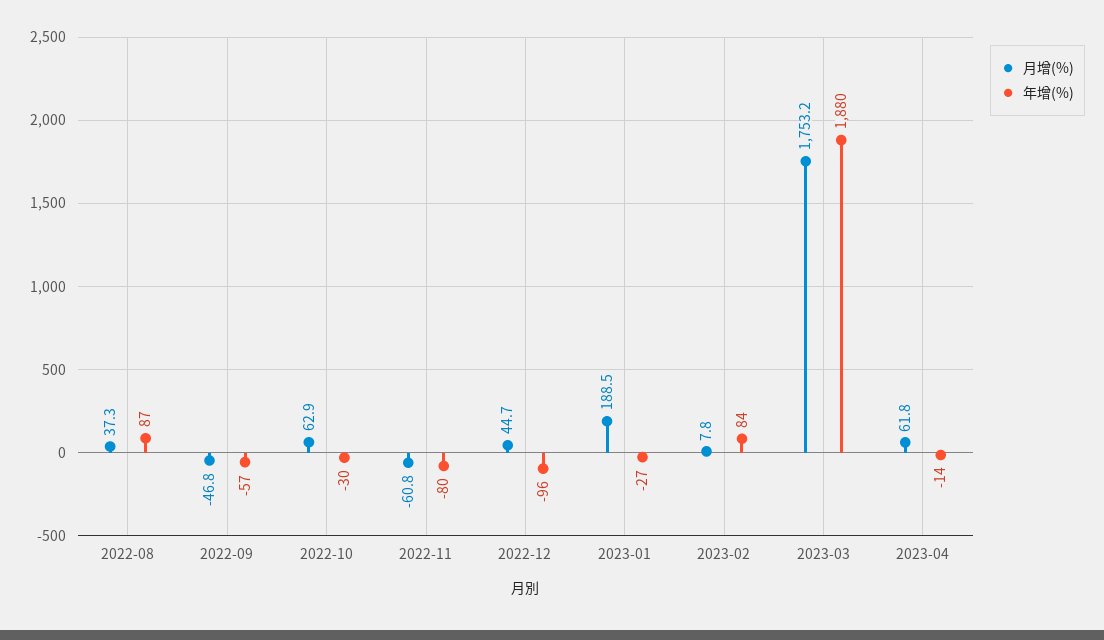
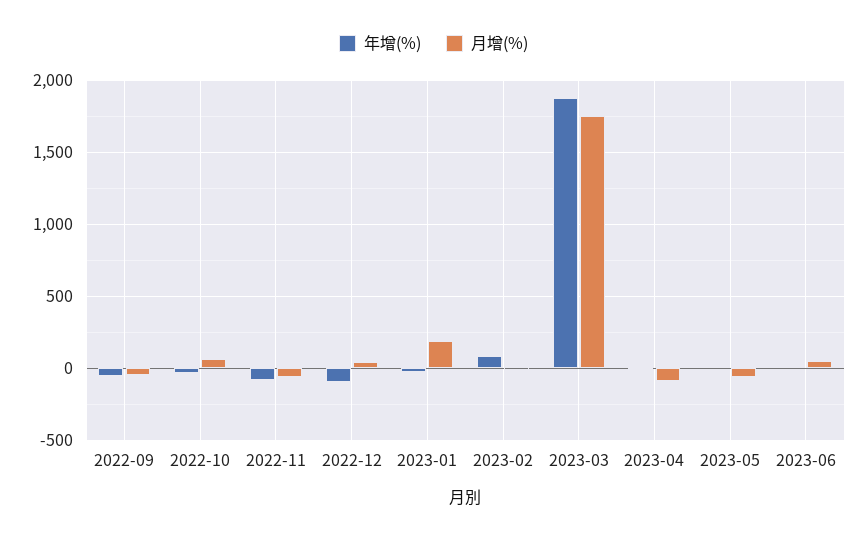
月增(%), 2022-08: 37.3 -> none
年增(%), 2022-08: 87 -> none
月增(%), 2023-04: 61.8 -> -100
年增(%), 2023-05: none -> 0
月增(%), 2023-05: none -> -50
年增(%), 2023-06: none -> 0
月增(%), 2023-06: none -> 50

